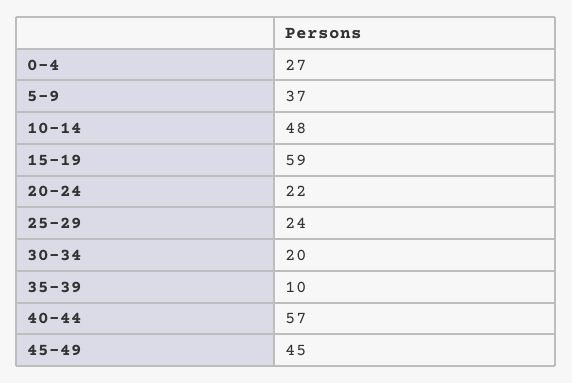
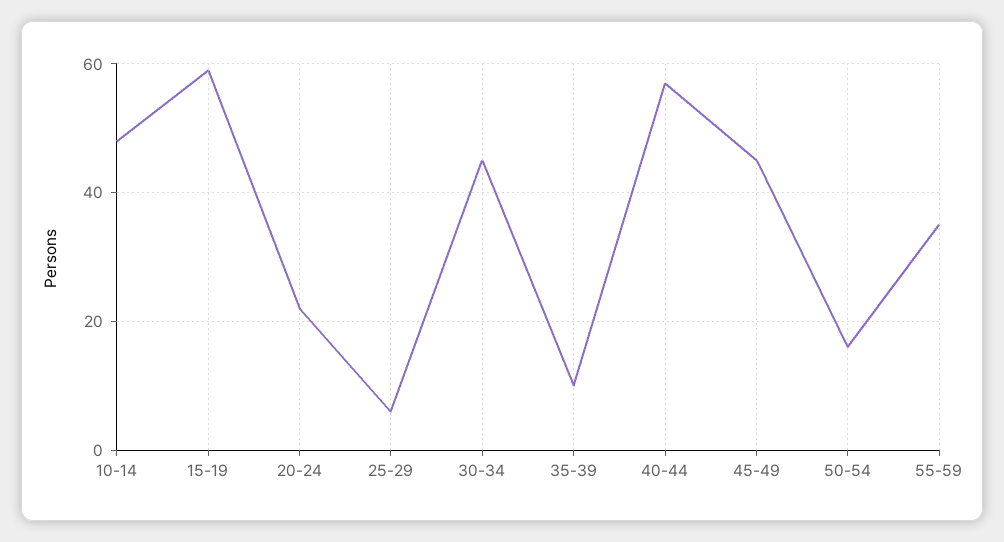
0-4: 27 -> none
5-9: 37 -> none
25-29: 24 -> 5
30-34: 20 -> 45
50-54: none -> 15
55-59: none -> 35

